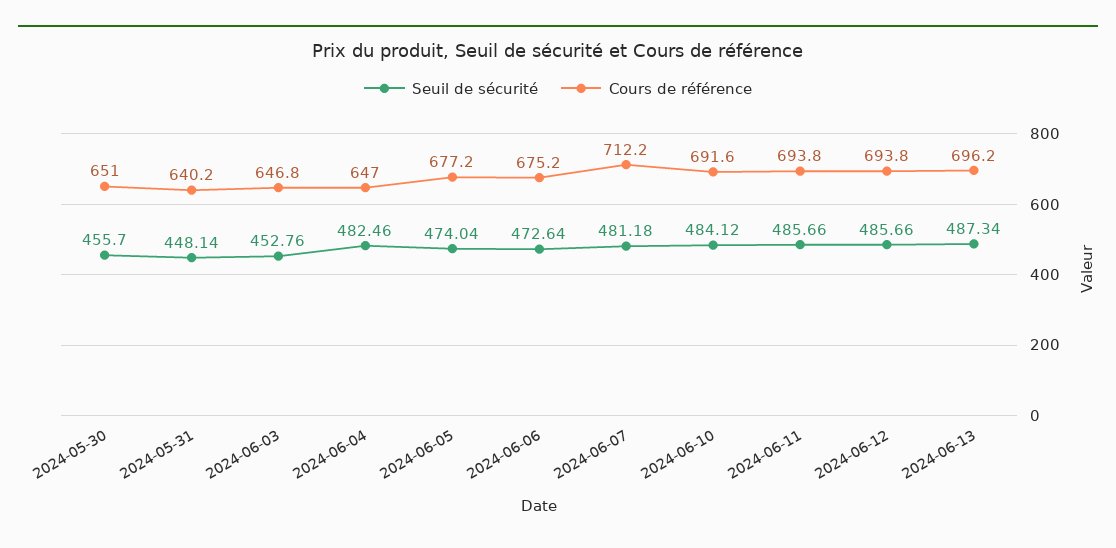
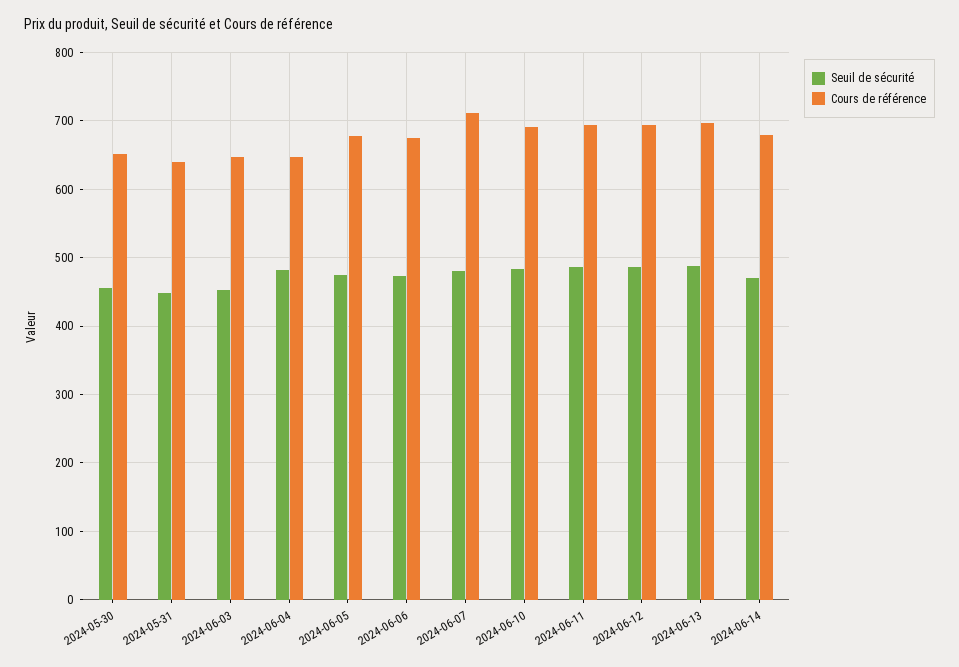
Seuil de sécurité, 2024-06-14: none -> 470
Cours de référence, 2024-06-14: none -> 680

